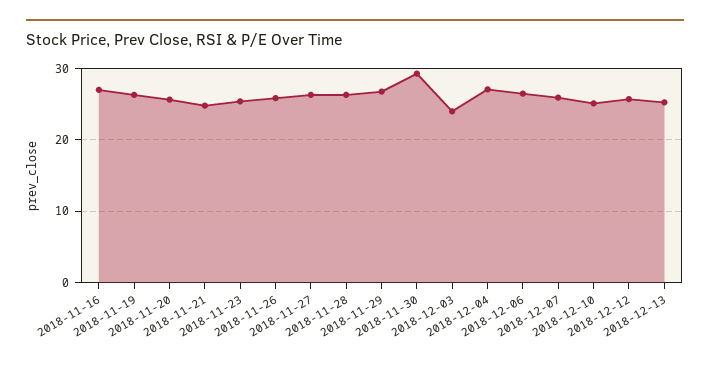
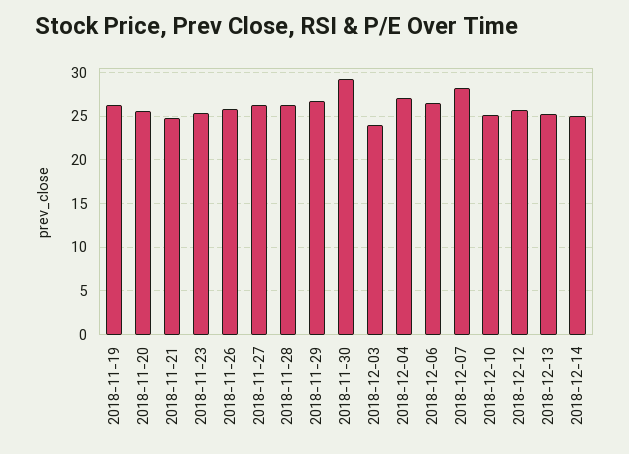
2018-11-16: 27 -> none
2018-12-07: 26 -> 28
2018-12-14: none -> 25

